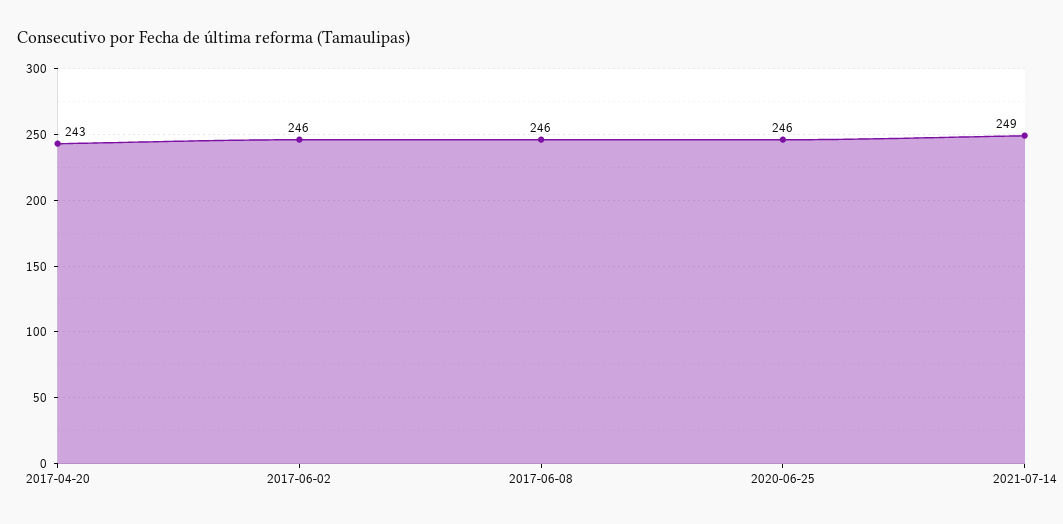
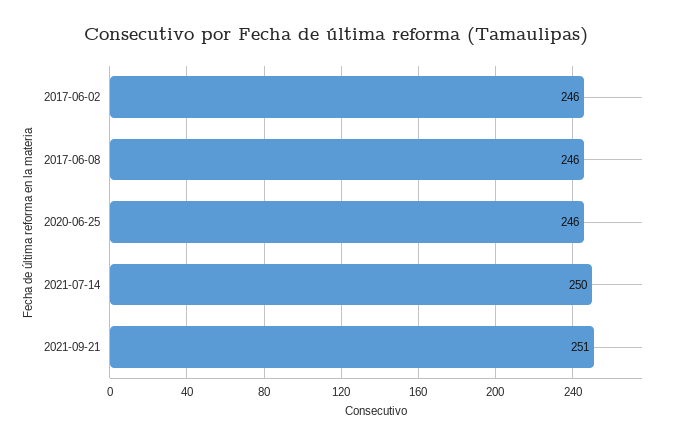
2017-04-20: 243 -> none
2021-07-14: 249 -> 250
2021-09-21: none -> 251

